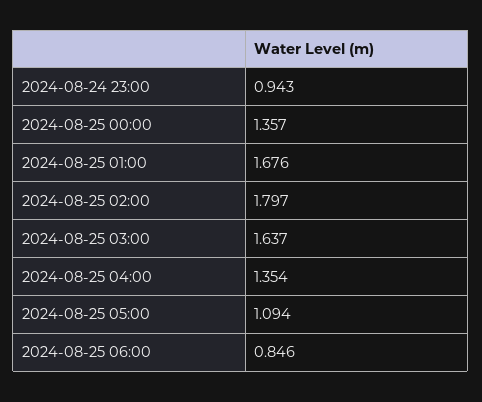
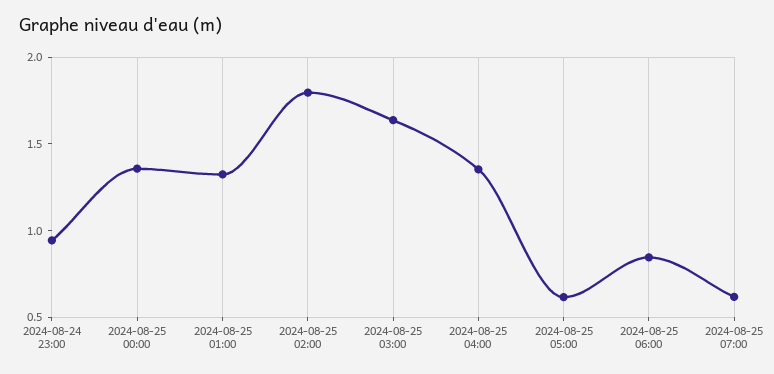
2024-08-25 01:00: 1.676 -> 1.3
2024-08-25 05:00: 1.094 -> 0.6
2024-08-25 07:00: none -> 0.6

